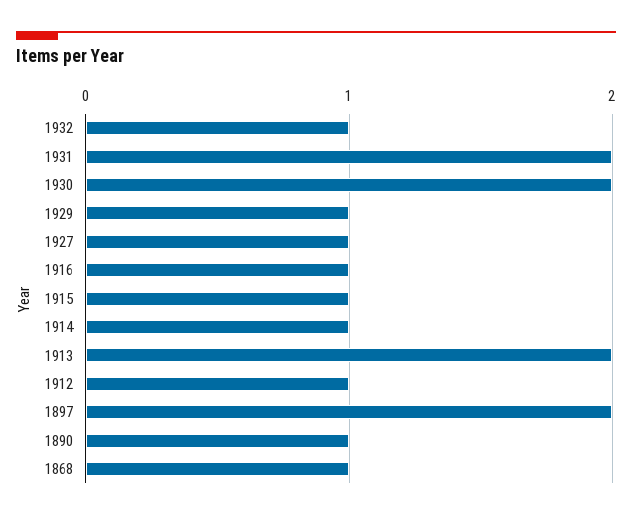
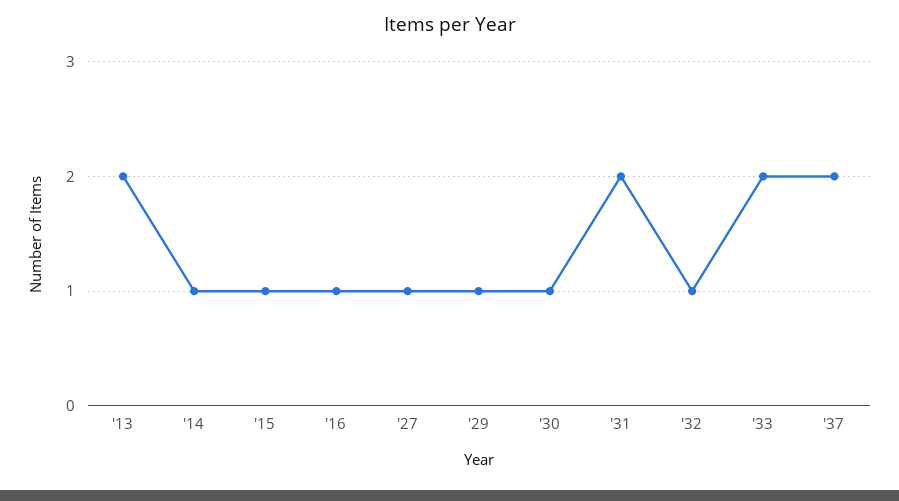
1930: 2 -> 1
1912: 1 -> none
1897: 2 -> none
1890: 1 -> none
1868: 1 -> none
'33: none -> 2
'37: none -> 2

